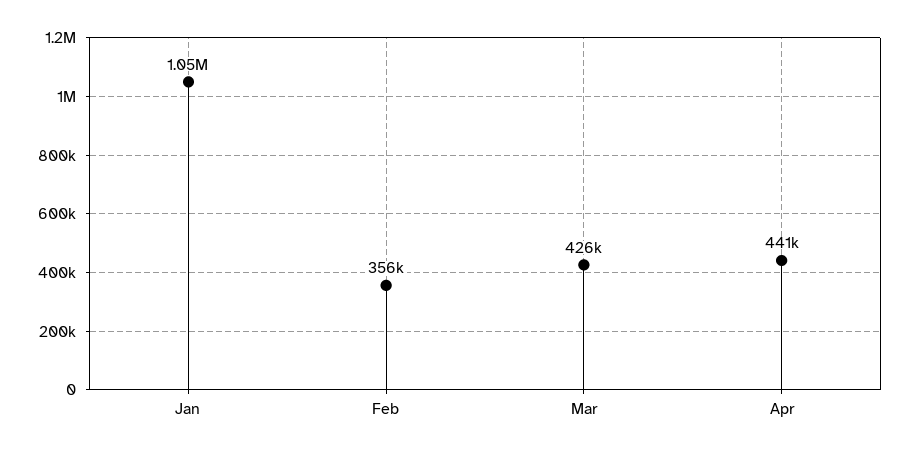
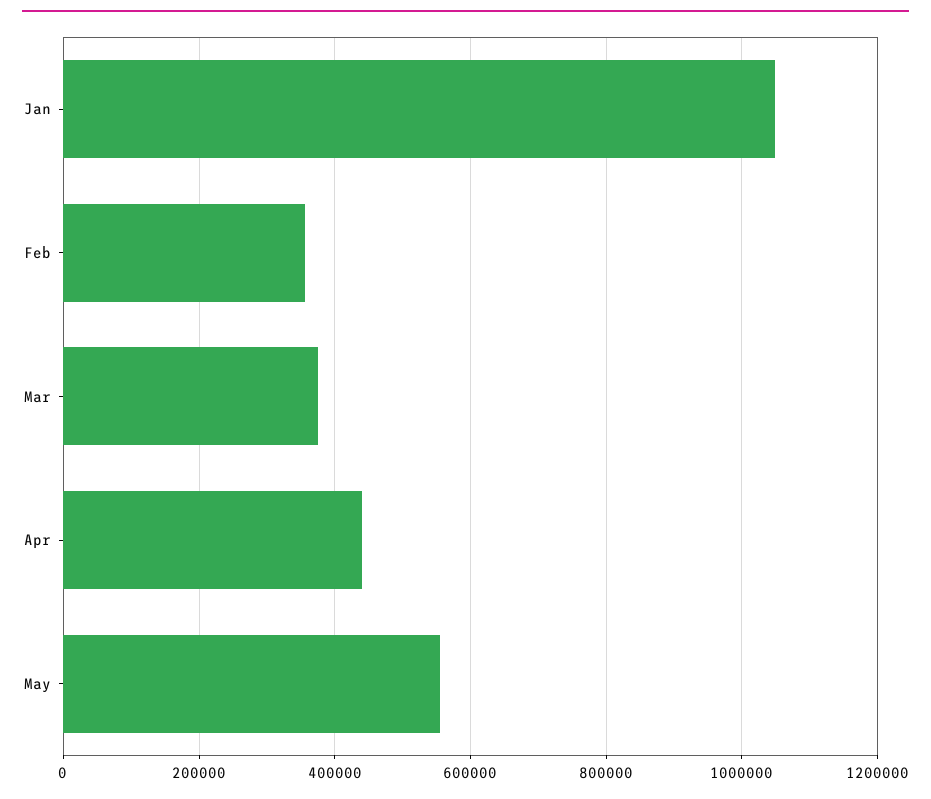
Mar: 426000 -> 380000
May: none -> 560000

